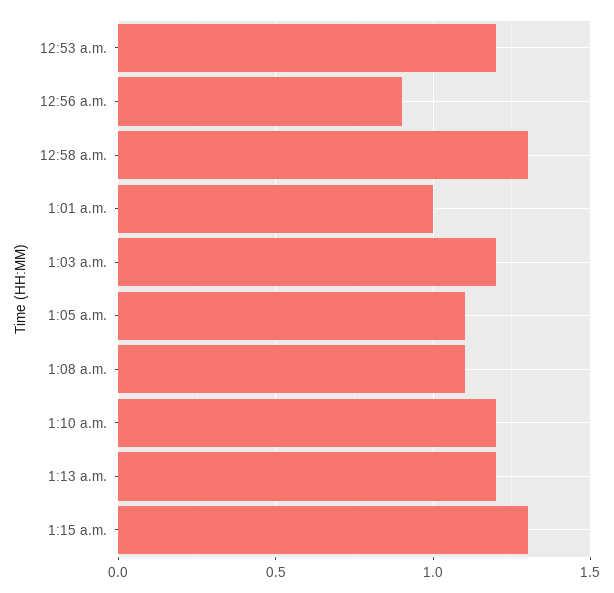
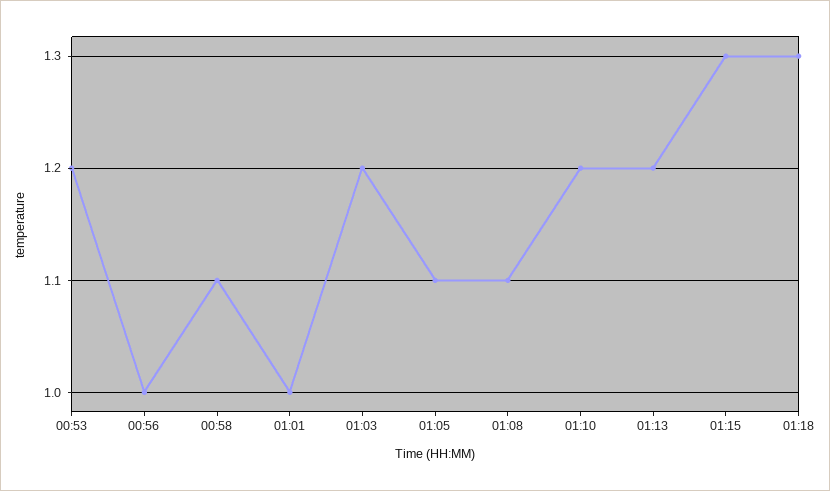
12:56 a.m.: 0.9 -> 1
12:58 a.m.: 1.3 -> 1.1
01:18: none -> 1.3

